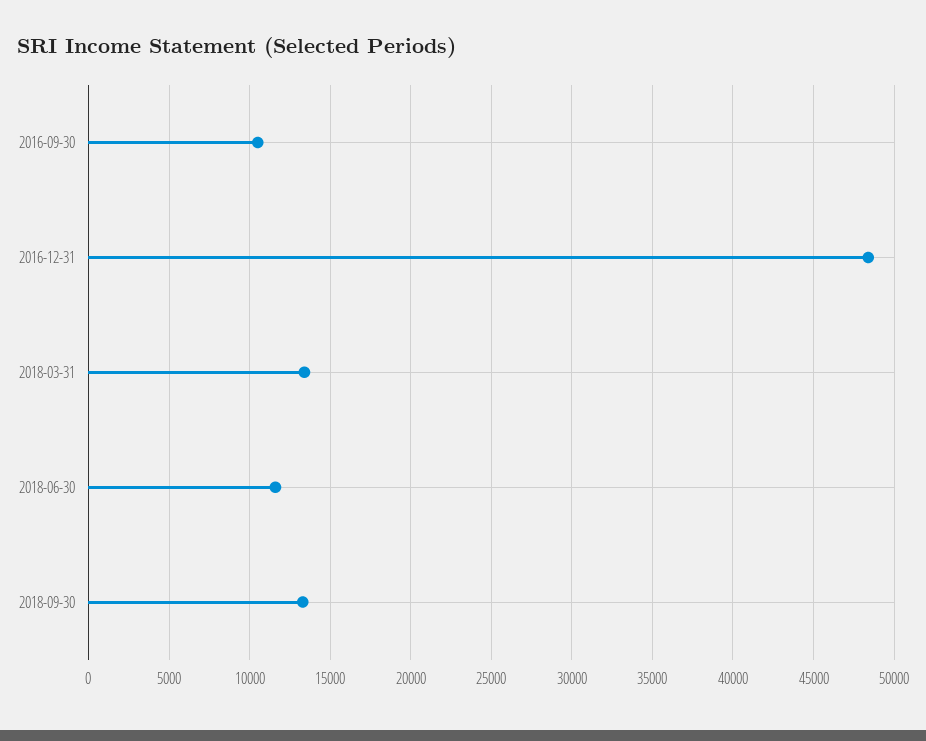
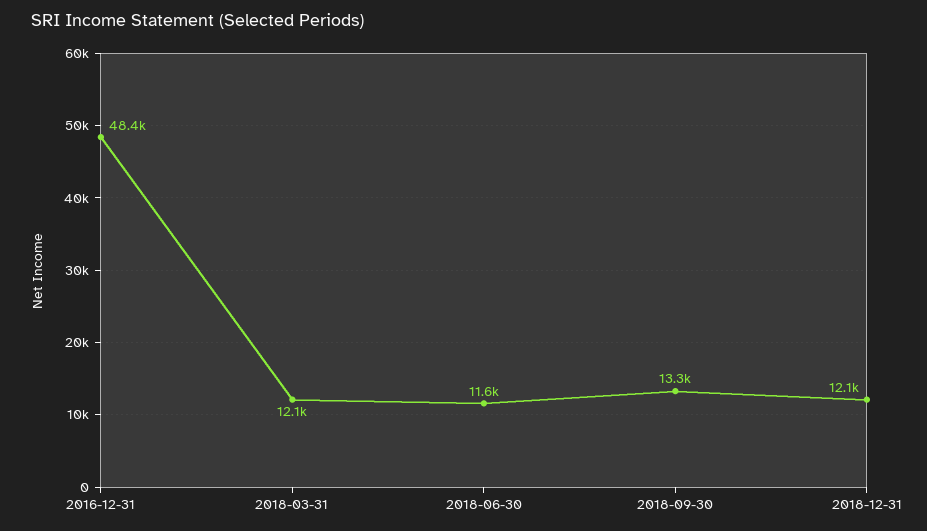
2016-09-30: 10500 -> none
2018-03-31: 13500 -> 12100
2018-12-31: none -> 12100

